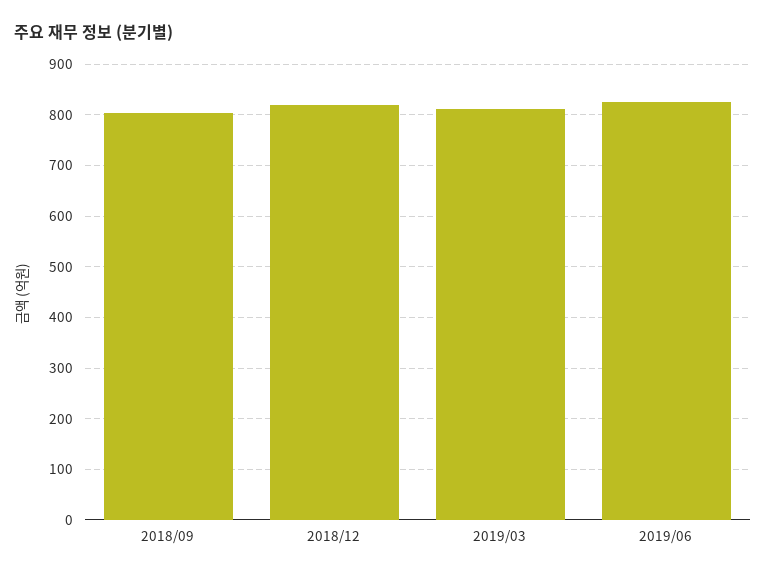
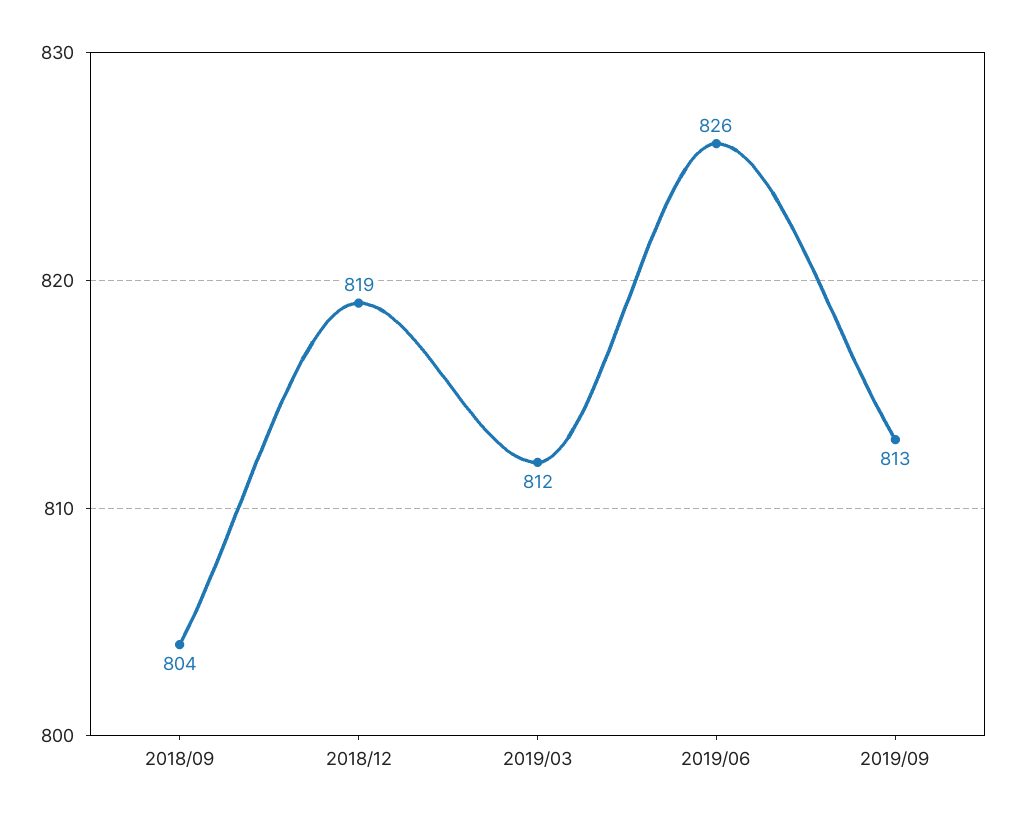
2019/09: none -> 813

